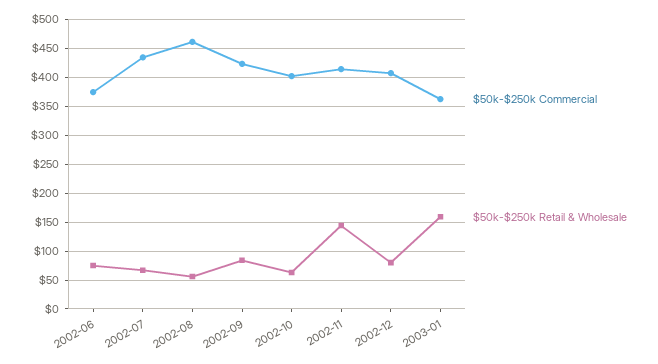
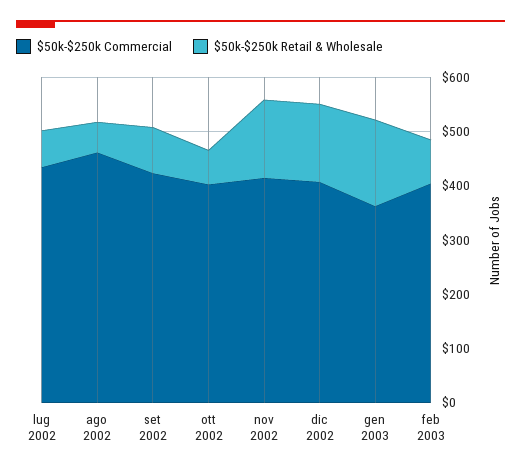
$50k-$250k Commercial, 2002-06: 375 -> none
$50k-$250k Retail & Wholesale, 2002-06: 75 -> none
$50k-$250k Retail & Wholesale, 2002-12: 75 -> 140
$50k-$250k Commercial, feb 2003: none -> 400
$50k-$250k Retail & Wholesale, feb 2003: none -> 80

